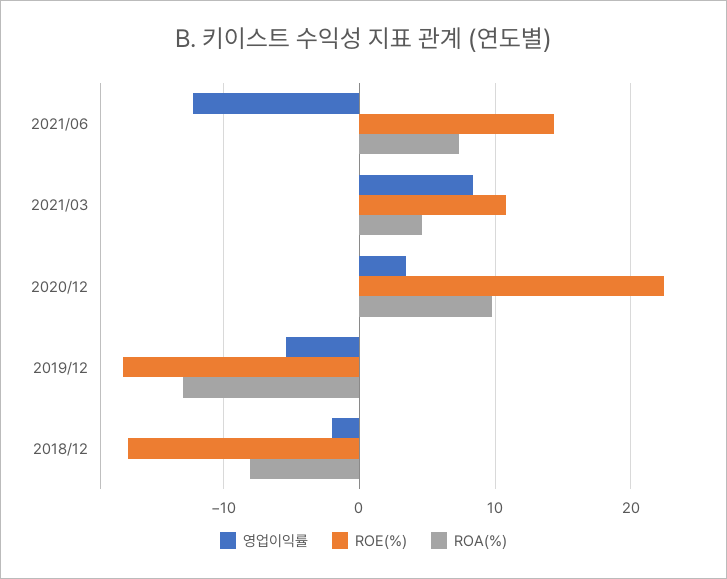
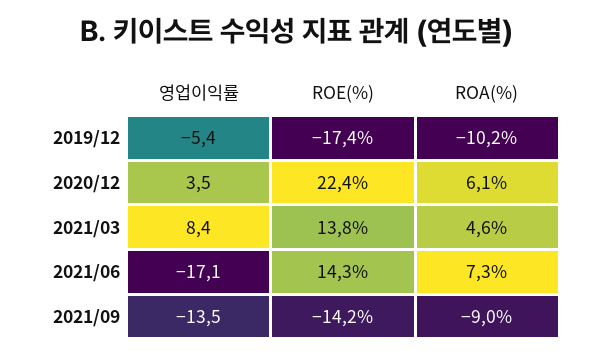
영업이익률, 2021/06: -12 -> -17.1
ROE(%), 2021/03: 11 -> 13.8
ROA(%), 2020/12: 10 -> 6.1
ROA(%), 2019/12: -13 -> -10.2
영업이익률, 2018/12: -2 -> none
ROE(%), 2018/12: -17 -> none
ROA(%), 2018/12: -8 -> none
영업이익률, 2021/09: none -> -13.5
ROE(%), 2021/09: none -> -14.2
ROA(%), 2021/09: none -> -9

